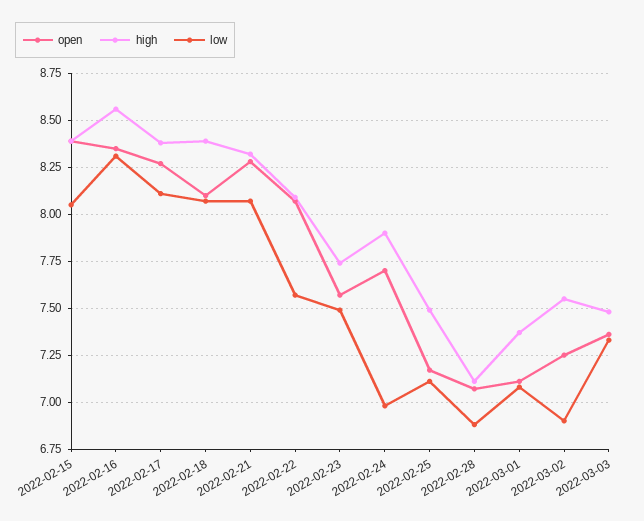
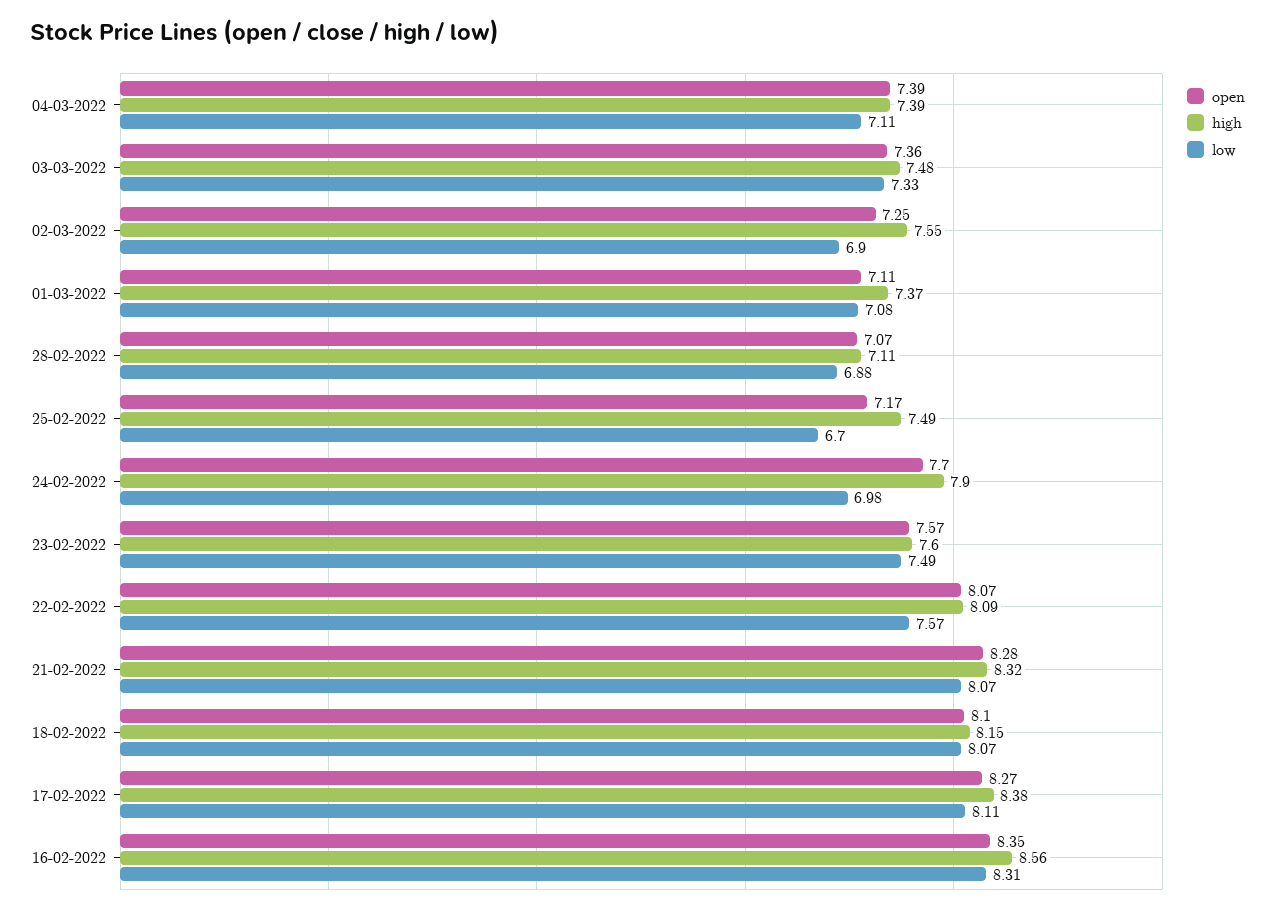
open, 2022-02-15: 8.4 -> none
high, 2022-02-15: 8.4 -> none
low, 2022-02-15: 8.05 -> none
high, 2022-02-18: 8.4 -> 8.15
high, 2022-02-23: 7.75 -> 7.6
low, 2022-02-25: 7.1 -> 6.7
open, 04-03-2022: none -> 7.39
high, 04-03-2022: none -> 7.39
low, 04-03-2022: none -> 7.11

